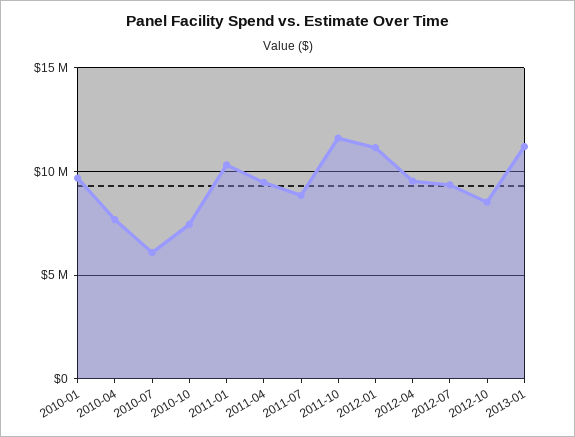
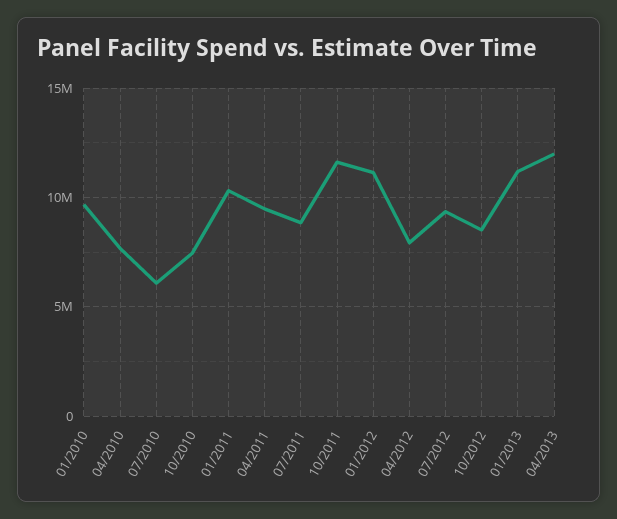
2012-04: 9500000 -> 8000000
04/2013: none -> 12000000

